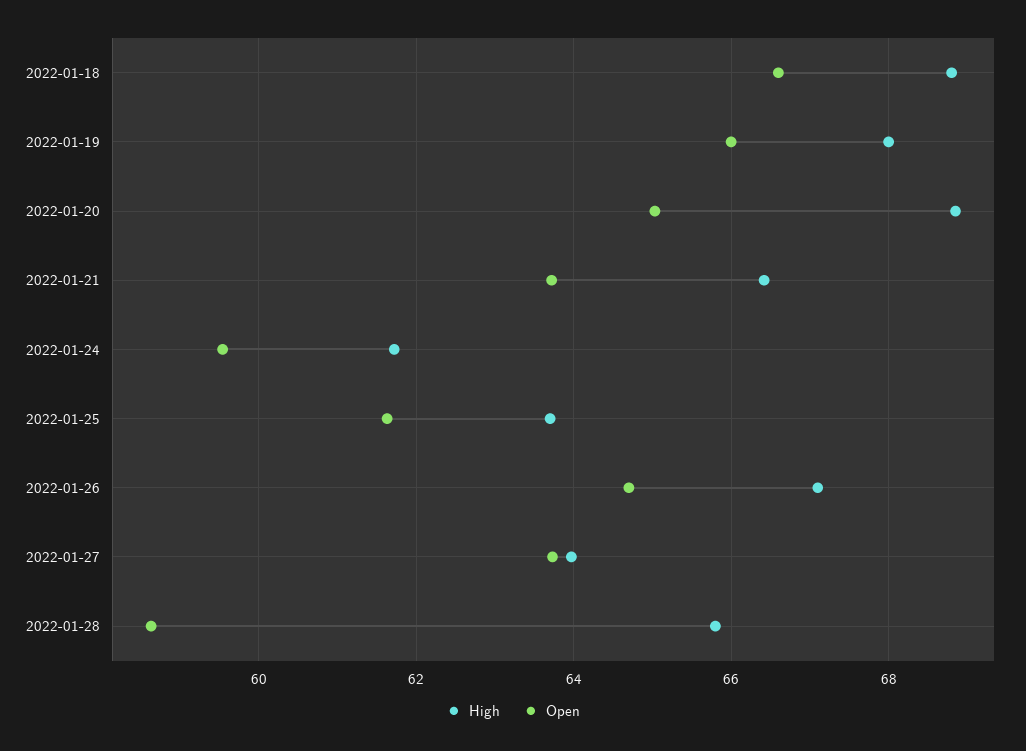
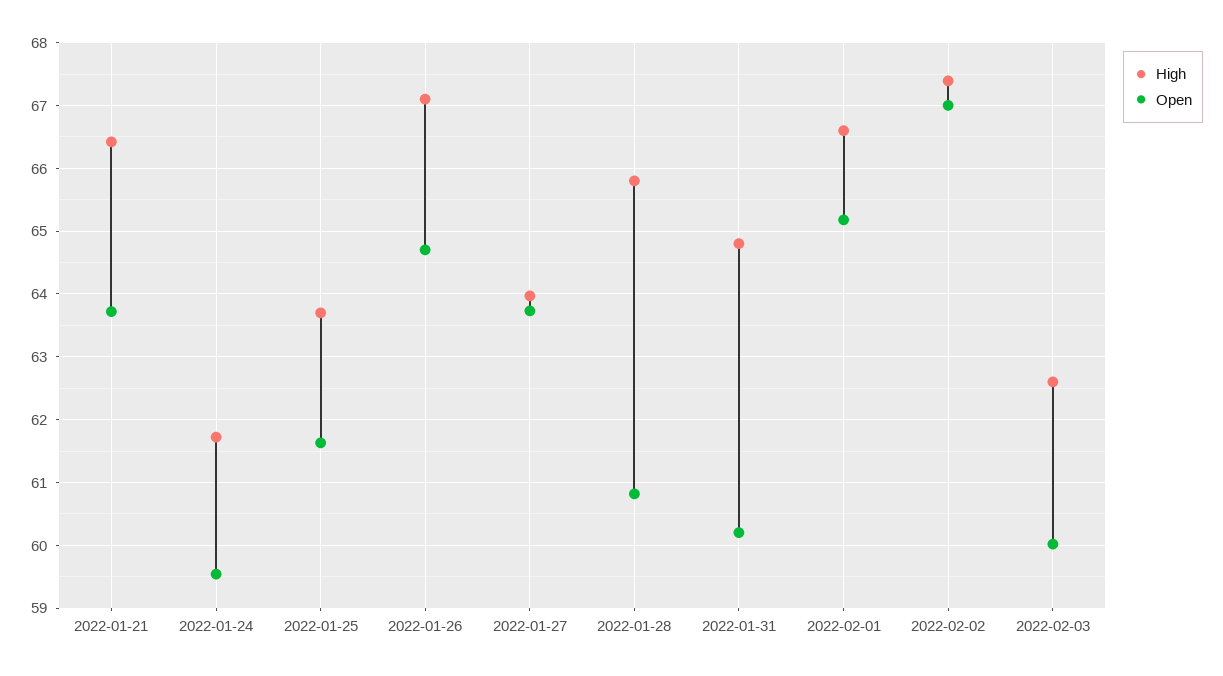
High, 2022-01-18: 68.8 -> none
Open, 2022-01-18: 66.6 -> none
High, 2022-01-19: 68 -> none
Open, 2022-01-19: 66 -> none
High, 2022-01-20: 68.8 -> none
Open, 2022-01-20: 65 -> none
Open, 2022-01-28: 58.6 -> 60.8
High, 2022-01-31: none -> 64.8
Open, 2022-01-31: none -> 60.2
High, 2022-02-01: none -> 66.6
Open, 2022-02-01: none -> 65.2
High, 2022-02-02: none -> 67.4
Open, 2022-02-02: none -> 67
High, 2022-02-03: none -> 62.6
Open, 2022-02-03: none -> 60

